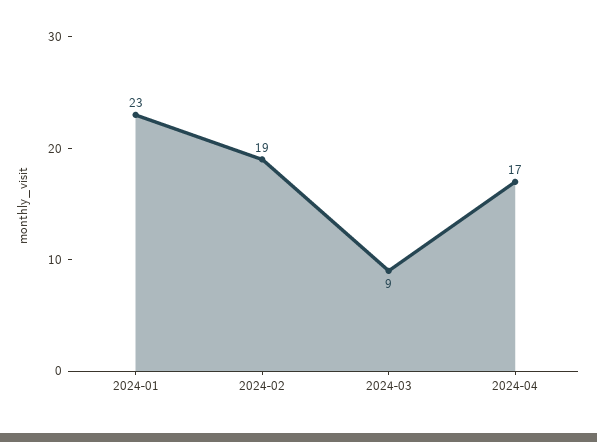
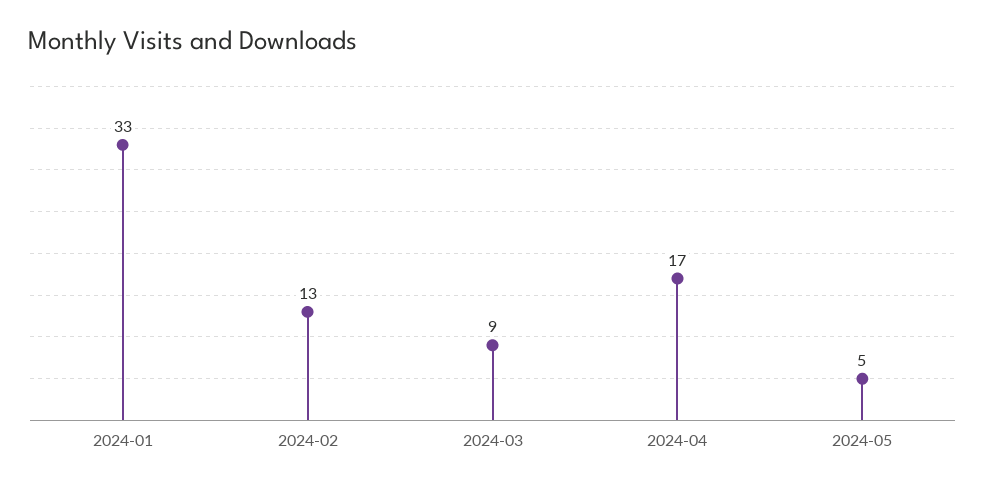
2024-01: 23 -> 33
2024-02: 19 -> 13
2024-05: none -> 5

